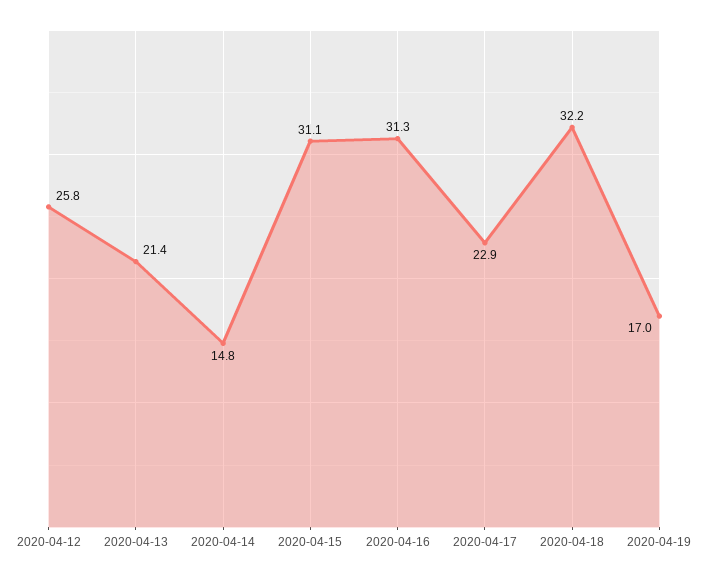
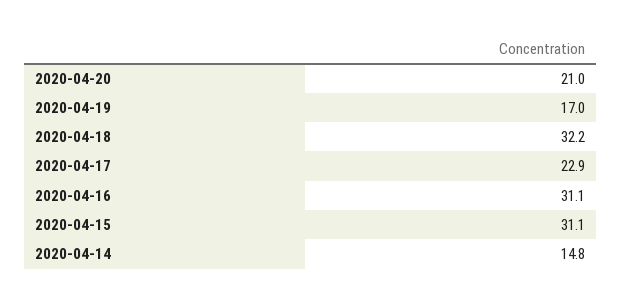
2020-04-12: 25.8 -> none
2020-04-13: 21.4 -> none
2020-04-16: 31.3 -> 31.1
2020-04-20: none -> 21

